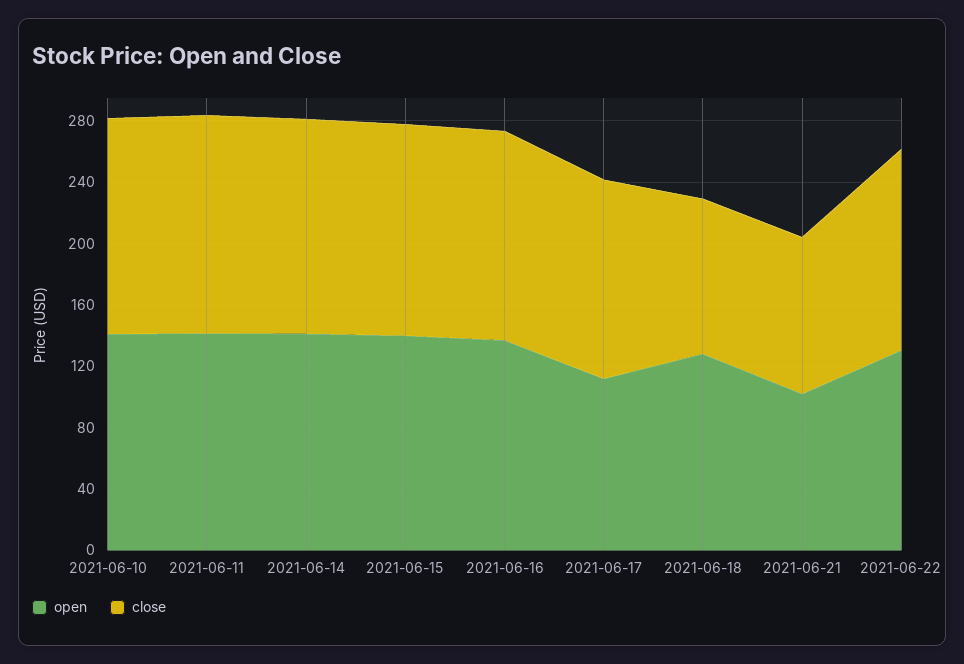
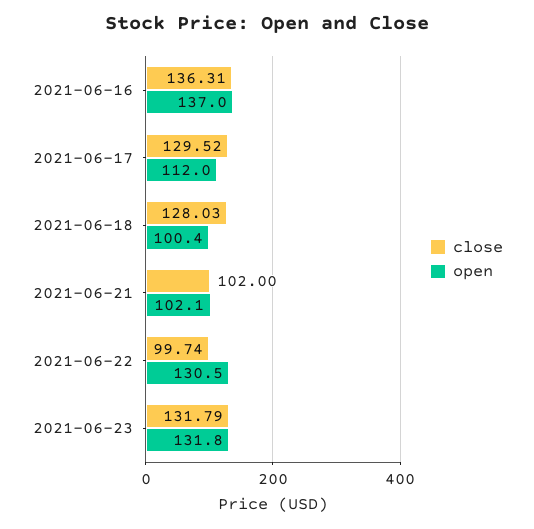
open, 2021-06-10: 140 -> none
close, 2021-06-10: 140 -> none
open, 2021-06-11: 140 -> none
close, 2021-06-11: 140 -> none
open, 2021-06-14: 140 -> none
close, 2021-06-14: 140 -> none
open, 2021-06-15: 140 -> none
close, 2021-06-15: 140 -> none
open, 2021-06-18: 130 -> 100.4
close, 2021-06-18: 100 -> 128.03
close, 2021-06-22: 130 -> 99.74
close, 2021-06-23: none -> 131.79
open, 2021-06-23: none -> 131.8

